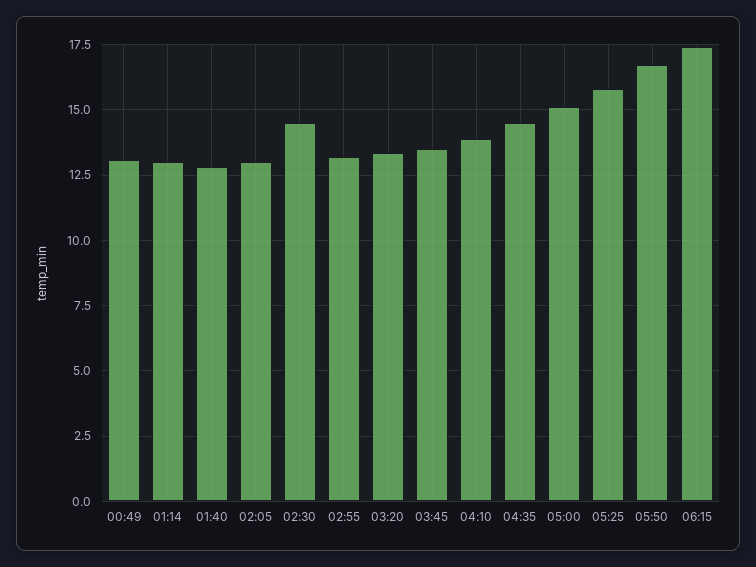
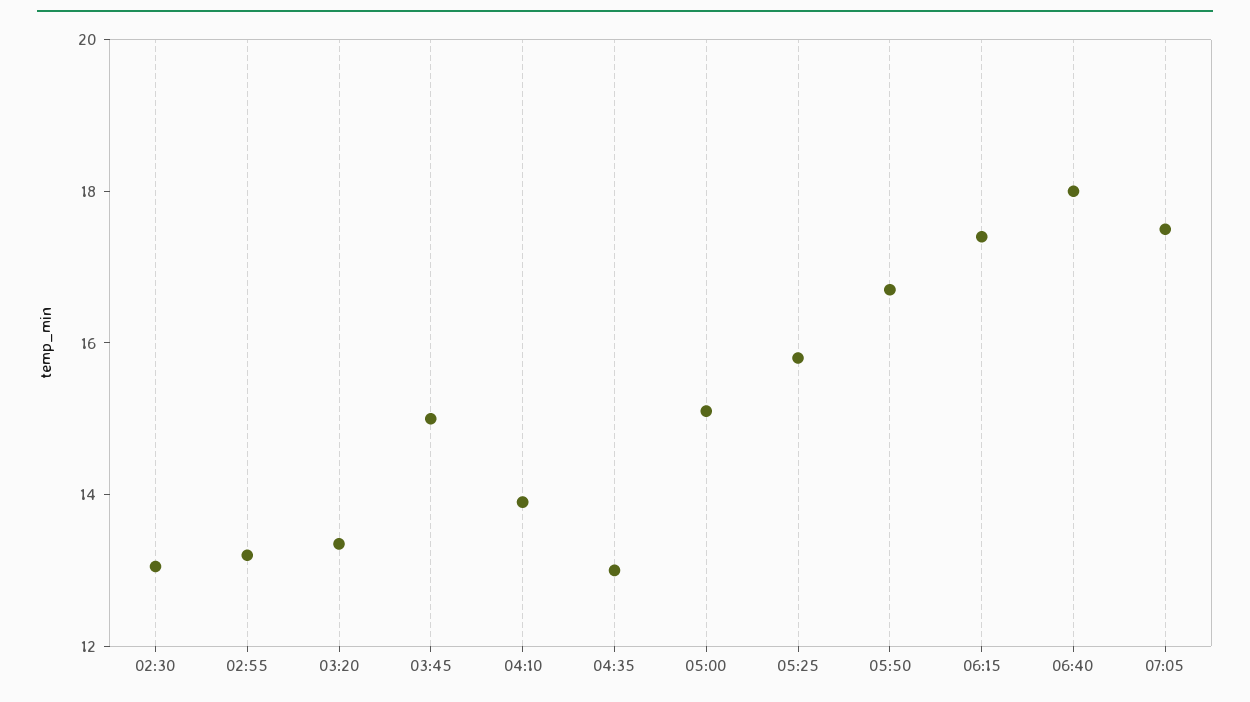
00:49: 13 -> none
01:14: 13 -> none
01:40: 12.75 -> none
02:05: 13 -> none
02:30: 14.5 -> 13
03:45: 13.5 -> 15
04:35: 14.5 -> 13
06:40: none -> 18
07:05: none -> 17.5

